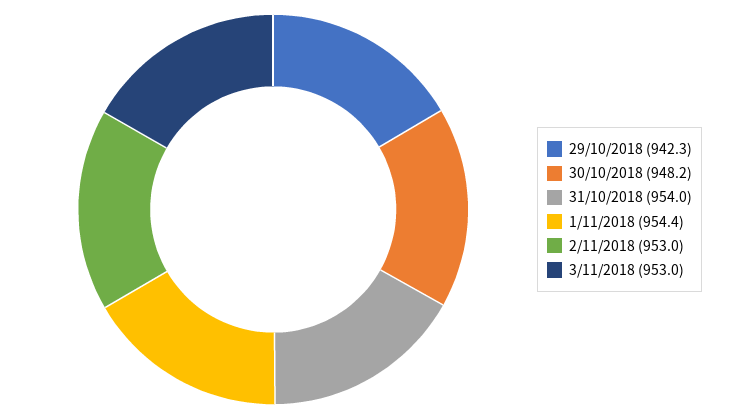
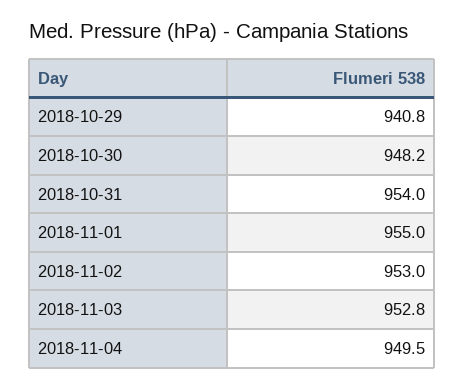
29/10/2018: 942.3 -> 940.8
1/11/2018: 954.4 -> 955
3/11/2018: 953 -> 952.8
2018-11-04: none -> 949.5

